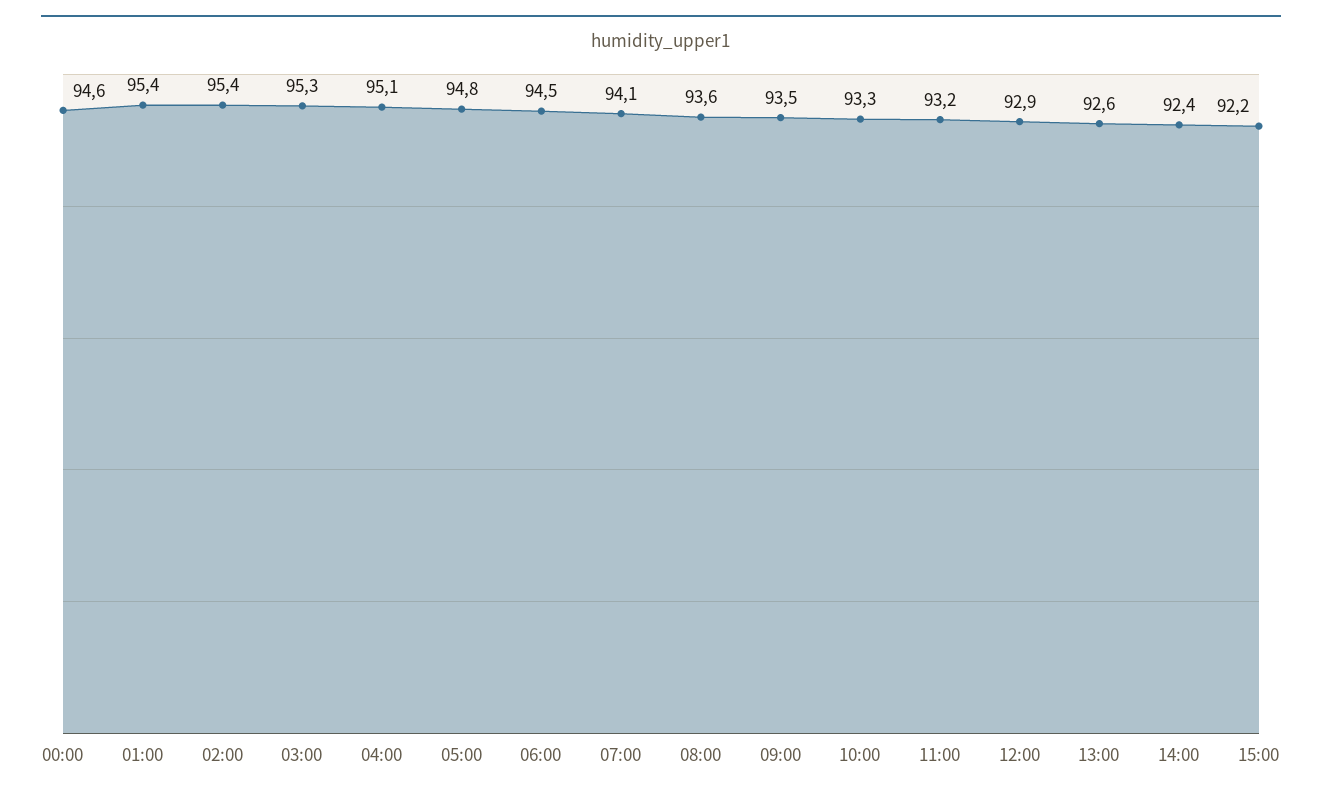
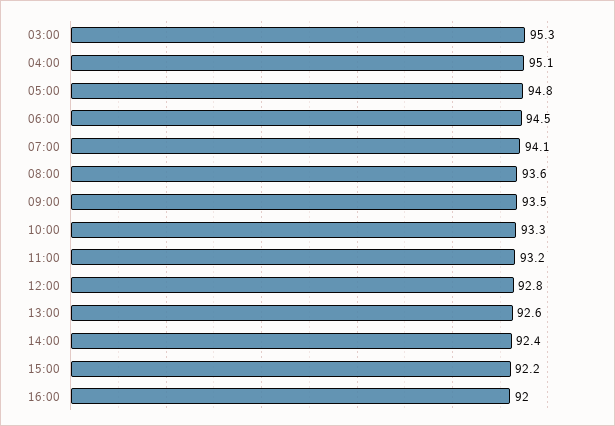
00:00: 94.6 -> none
01:00: 95.4 -> none
02:00: 95.4 -> none
12:00: 92.9 -> 92.8
16:00: none -> 92

